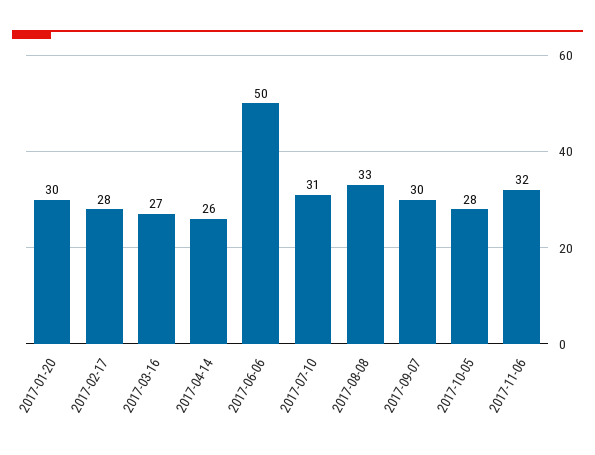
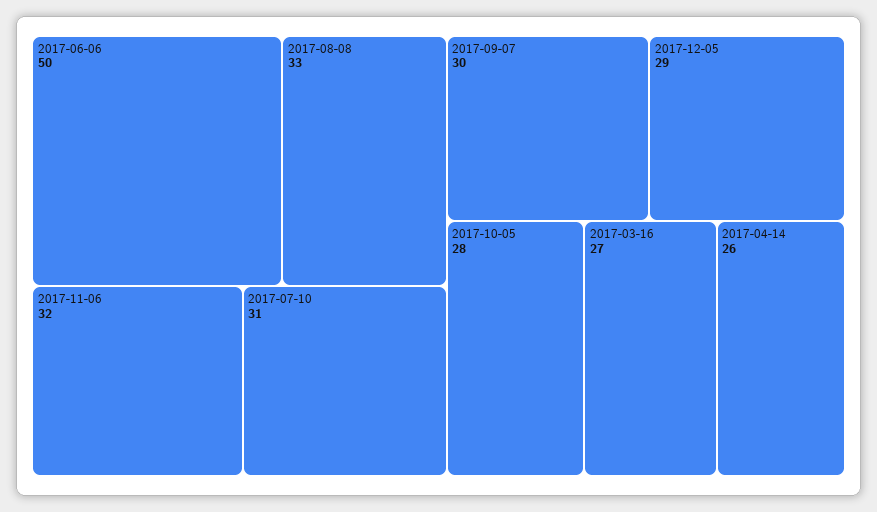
2017-01-20: 30 -> none
2017-02-17: 28 -> none
2017-12-05: none -> 29

